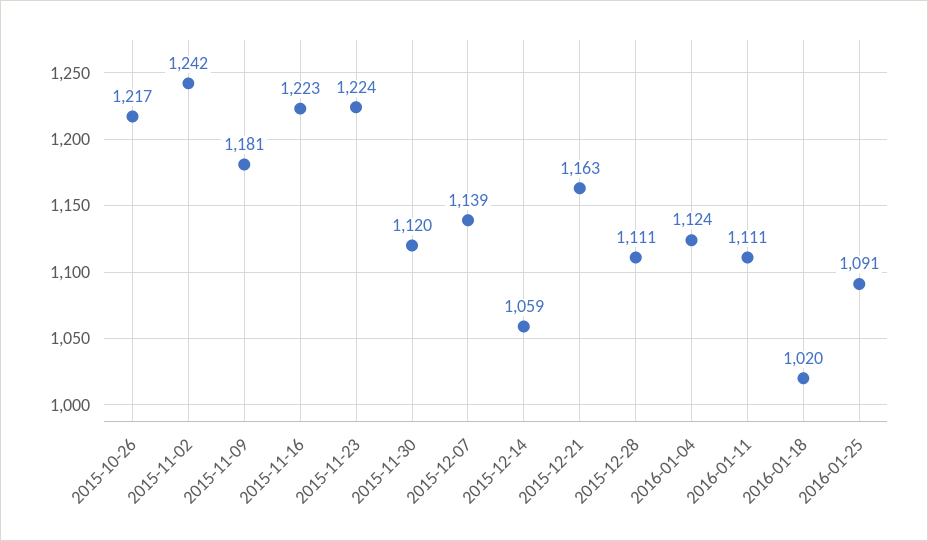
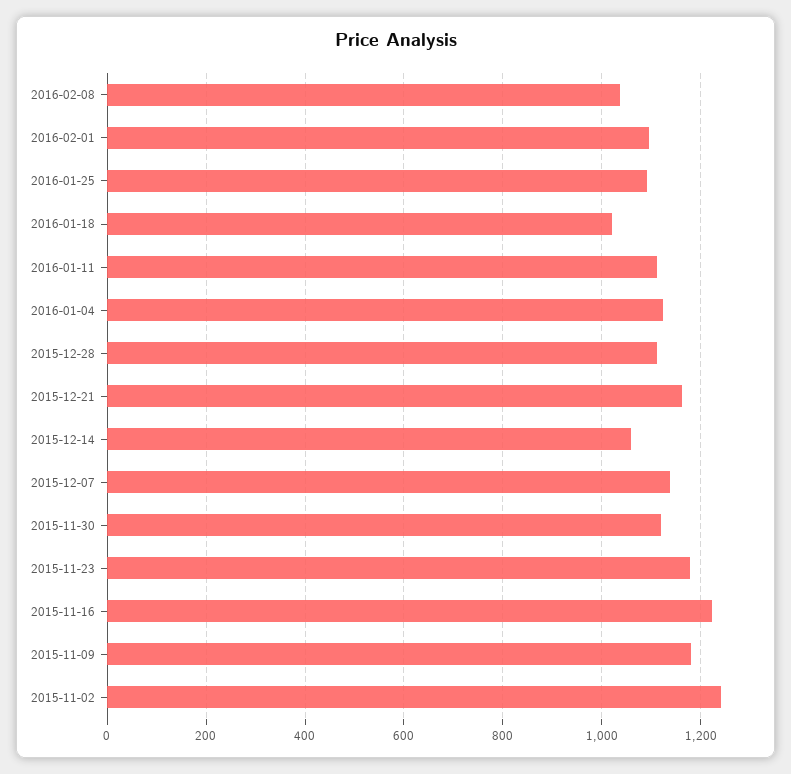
2015-10-26: 1217 -> none
2015-11-23: 1224 -> 1180
2016-02-08: none -> 1040
2016-02-01: none -> 1100

